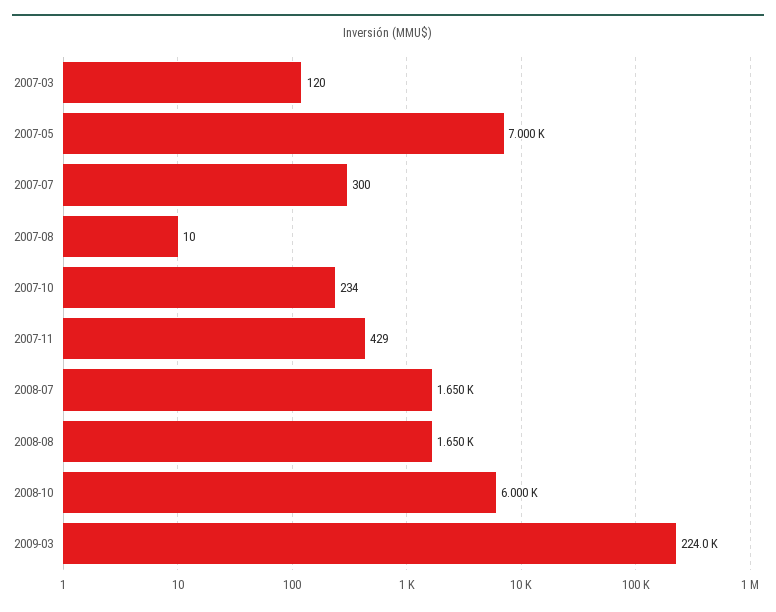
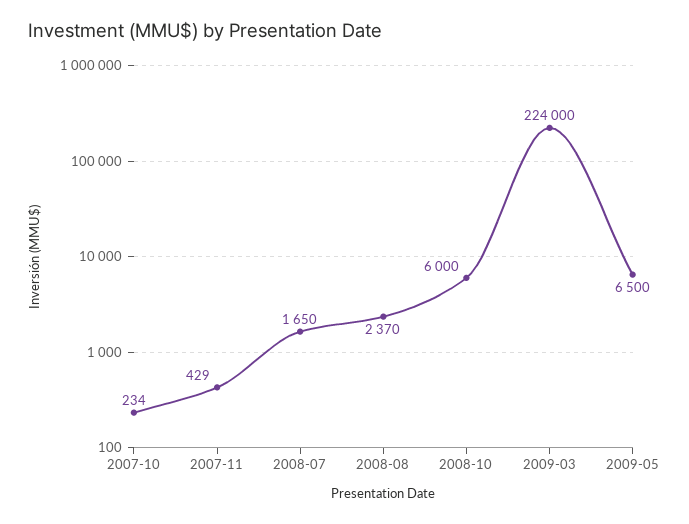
2007-03: 120 -> none
2007-05: 7000 -> none
2007-07: 300 -> none
2007-08: 10 -> none
2008-08: 1650 -> 2370
2009-05: none -> 6500

